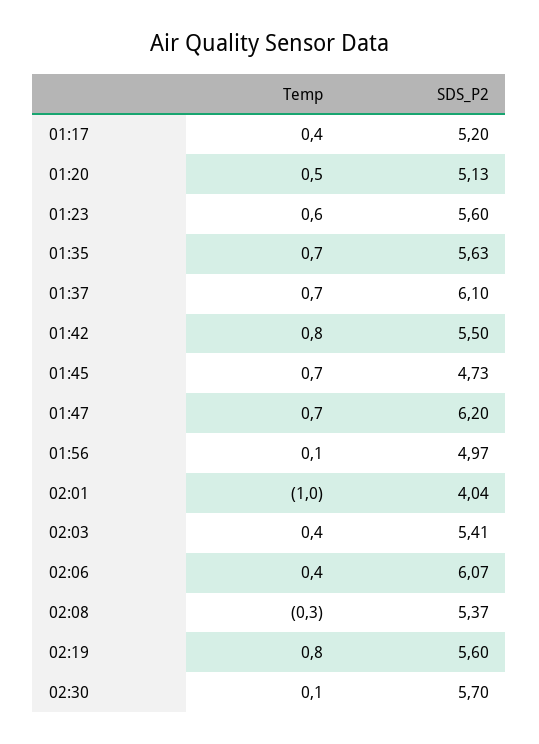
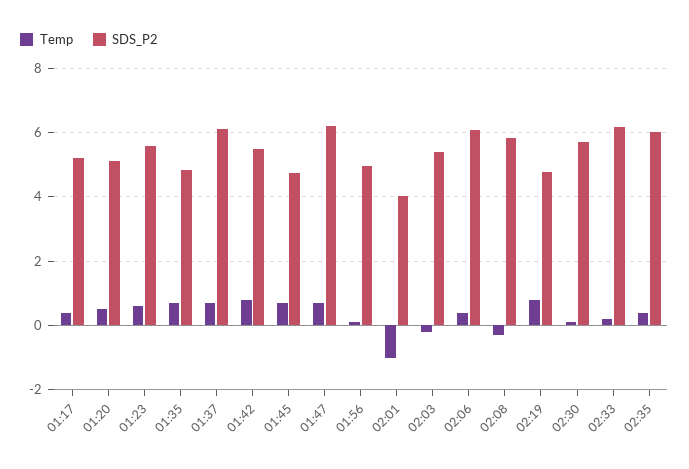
SDS_P2, 01:35: 5.63 -> 4.8
Temp, 02:03: 0.4 -> -0.2
SDS_P2, 02:08: 5.37 -> 5.8
SDS_P2, 02:19: 5.6 -> 4.8
Temp, 02:33: none -> 0.2
SDS_P2, 02:33: none -> 6.2
Temp, 02:35: none -> 0.4
SDS_P2, 02:35: none -> 6

